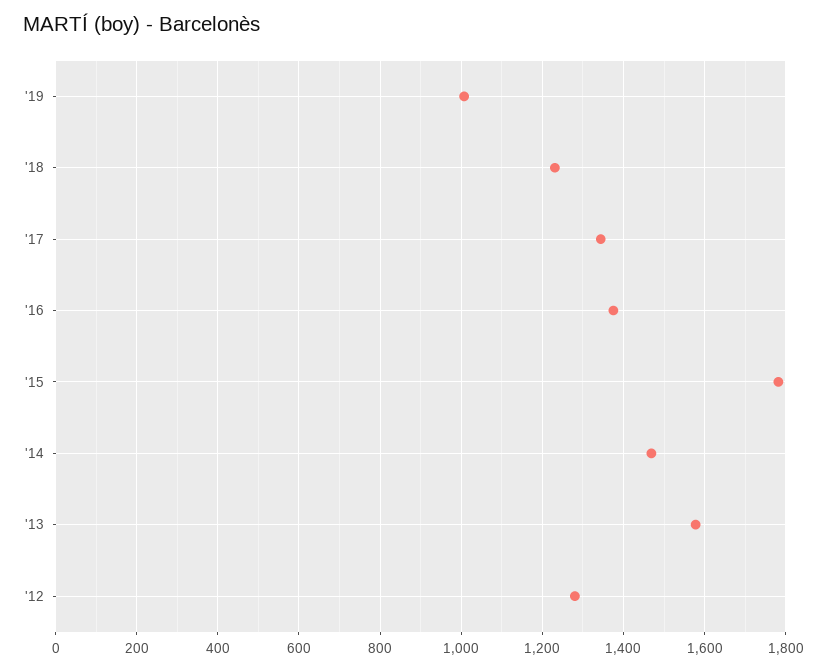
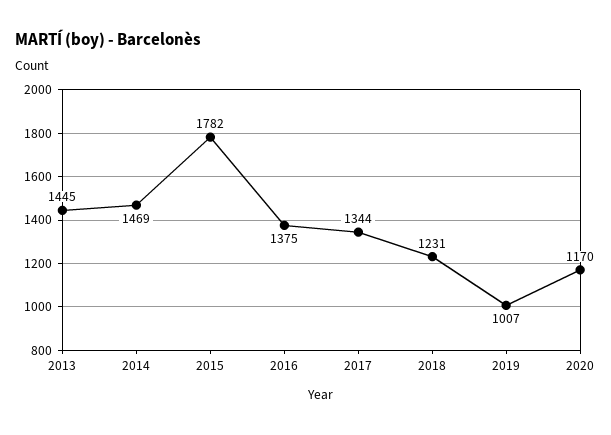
'13: 1580 -> 1445
'12: 1280 -> none
2020: none -> 1170

